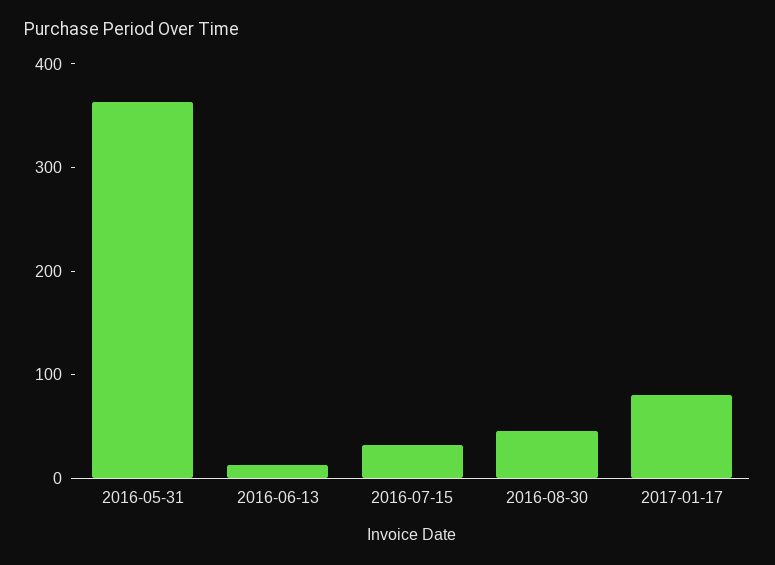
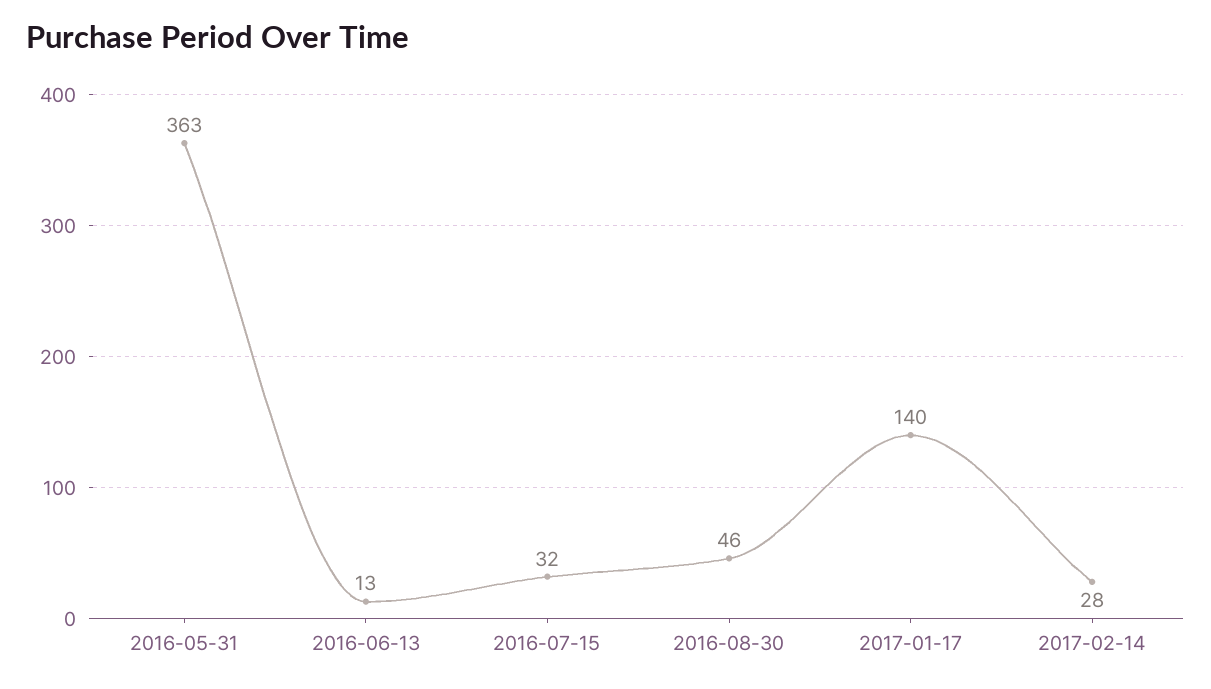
2017-01-17: 80 -> 140
2017-02-14: none -> 28

